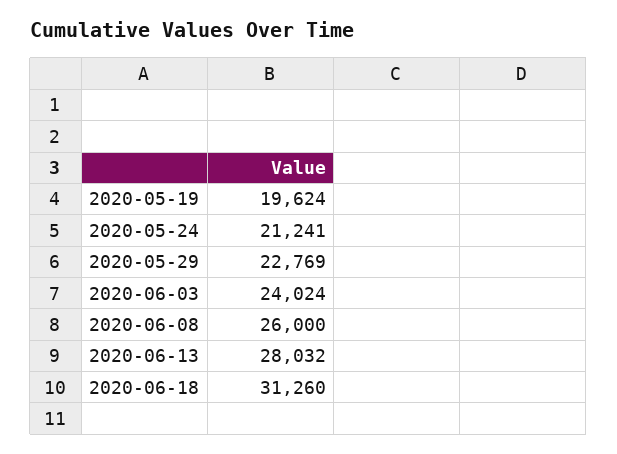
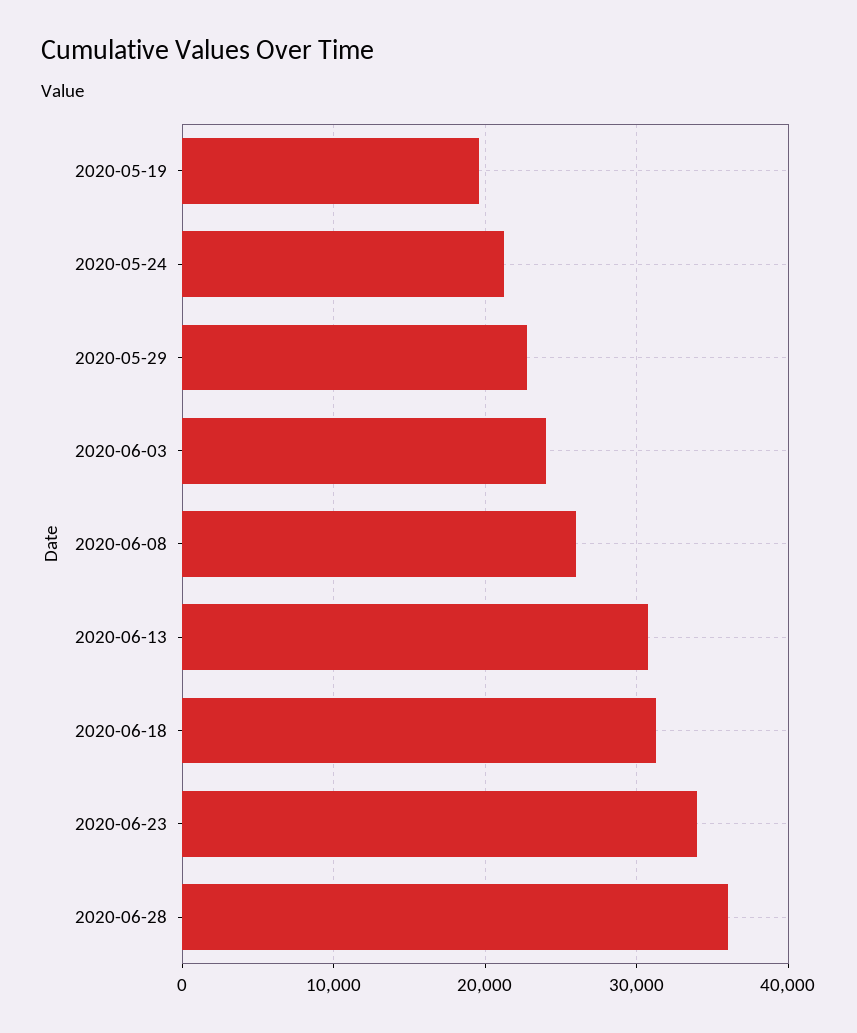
2020-06-13: 28032 -> 31000
2020-06-23: none -> 34000
2020-06-28: none -> 36000

